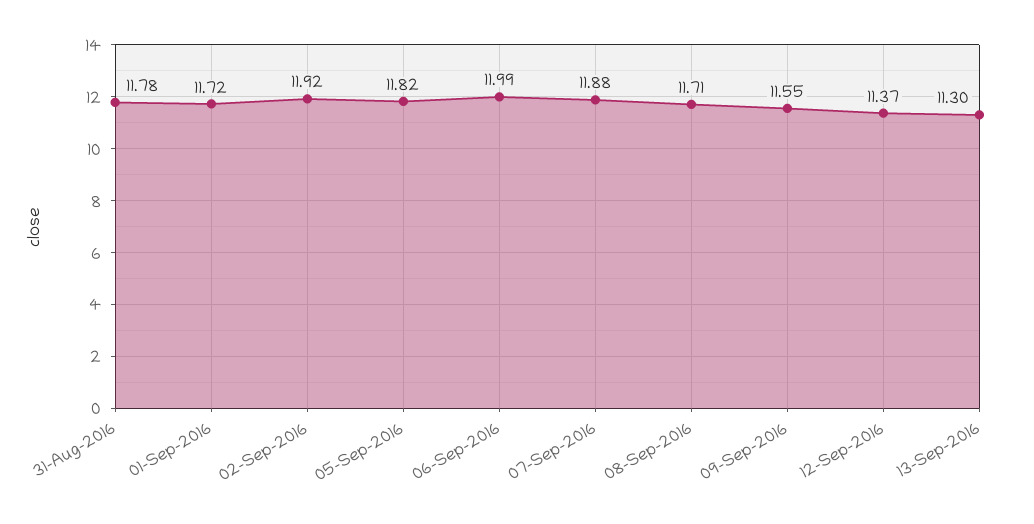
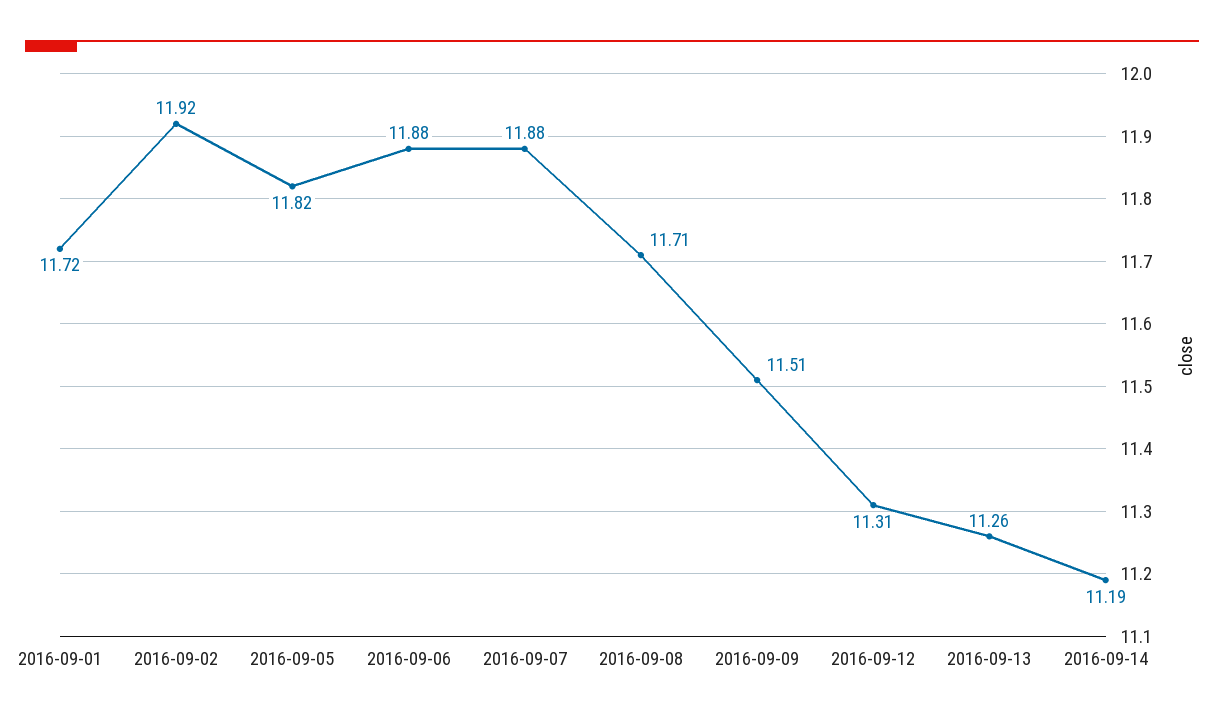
31-Aug-2016: 11.78 -> none
06-Sep-2016: 11.99 -> 11.88
09-Sep-2016: 11.55 -> 11.51
12-Sep-2016: 11.37 -> 11.31
13-Sep-2016: 11.3 -> 11.26
2016-09-14: none -> 11.19

